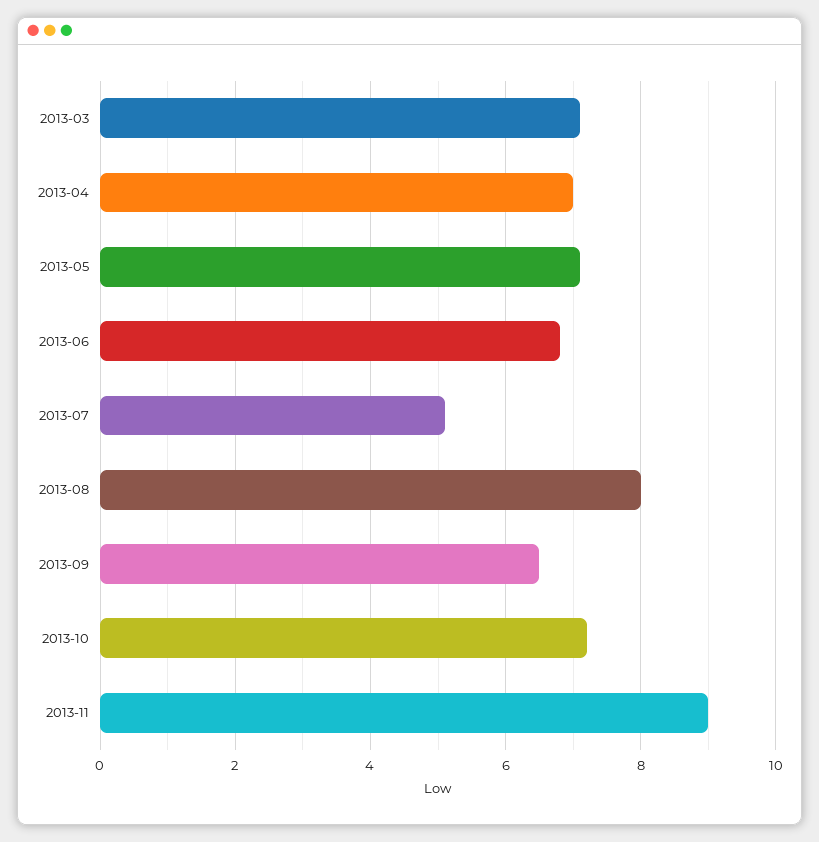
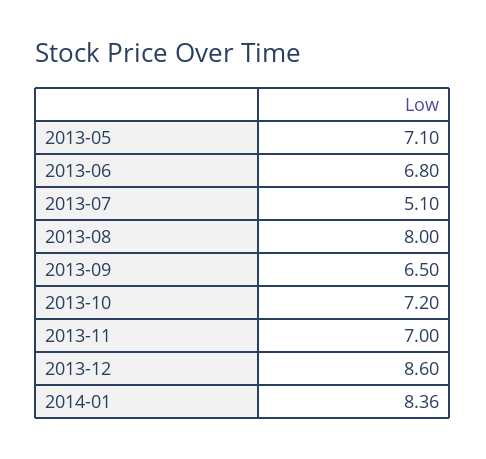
2013-03: 7 -> none
2013-04: 7 -> none
2013-11: 9 -> 7
2013-12: none -> 8.6
2014-01: none -> 8.36

